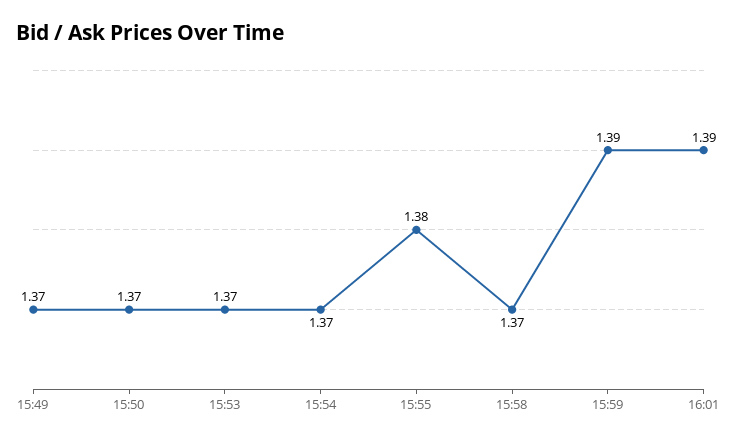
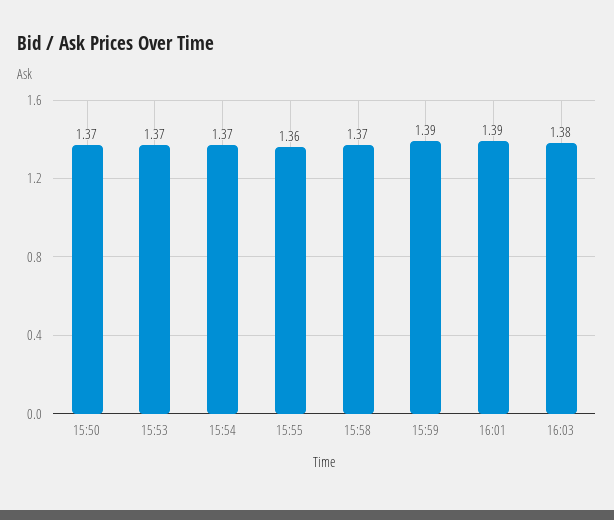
15:49: 1.37 -> none
15:55: 1.38 -> 1.36
16:03: none -> 1.38

